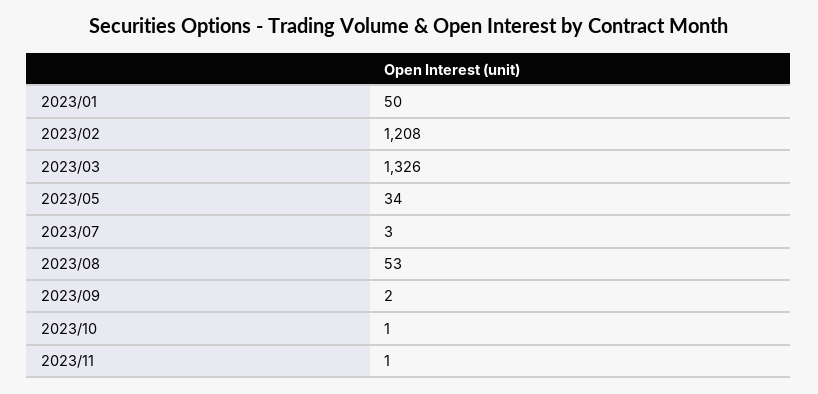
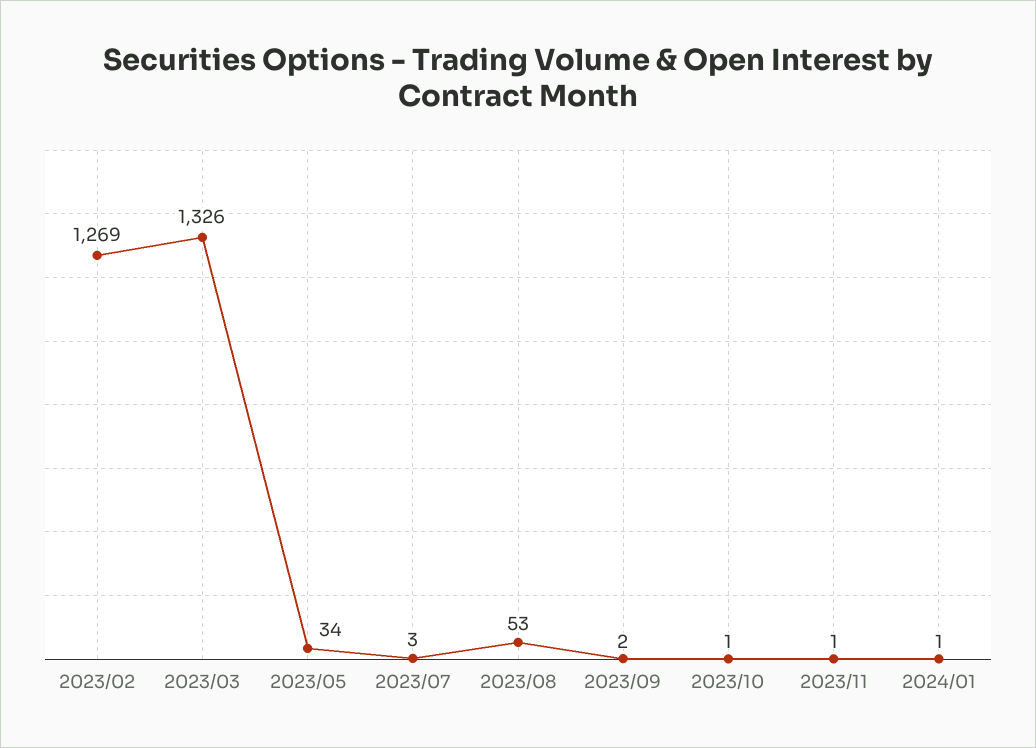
2023/01: 50 -> none
2023/02: 1208 -> 1269
2024/01: none -> 1

